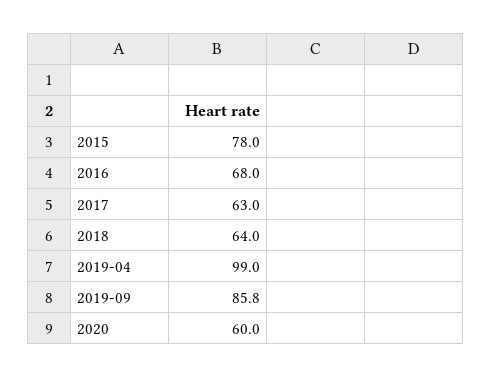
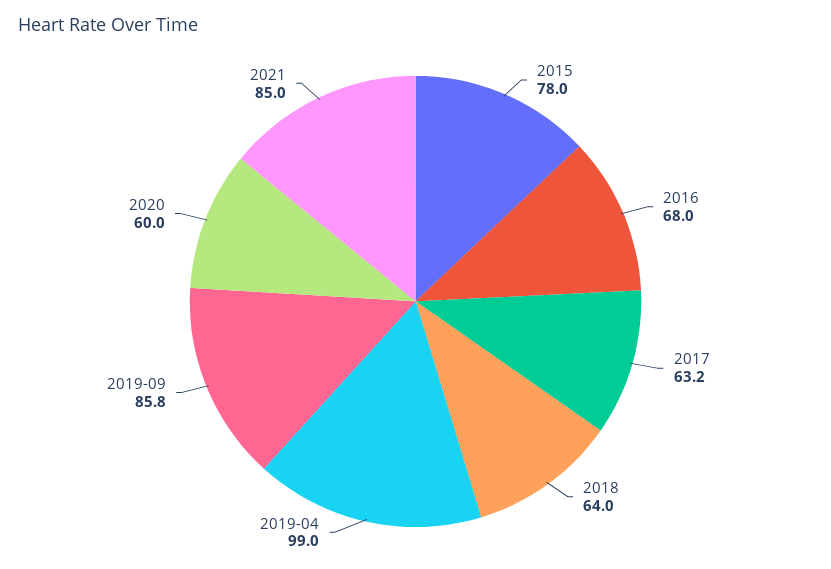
2017: 63 -> 63.2
2021: none -> 85

